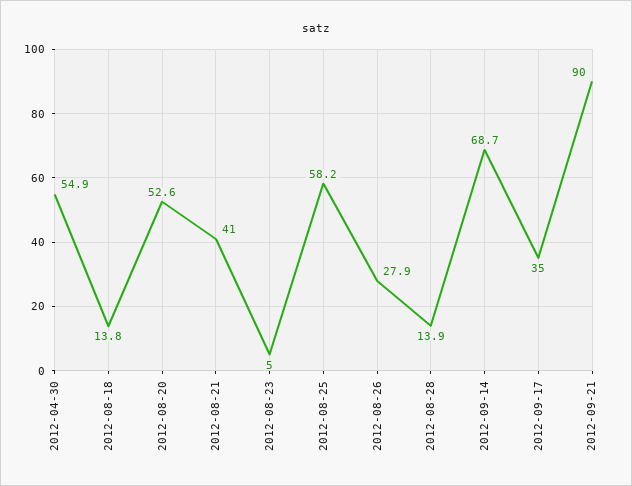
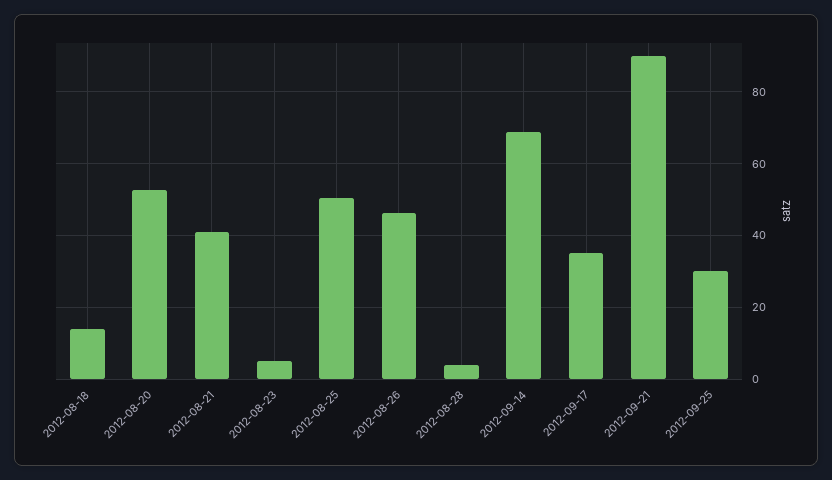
2012-04-30: 54.9 -> none
2012-08-25: 58.2 -> 50
2012-08-26: 27.9 -> 46
2012-08-28: 13.9 -> 4
2012-09-25: none -> 30

